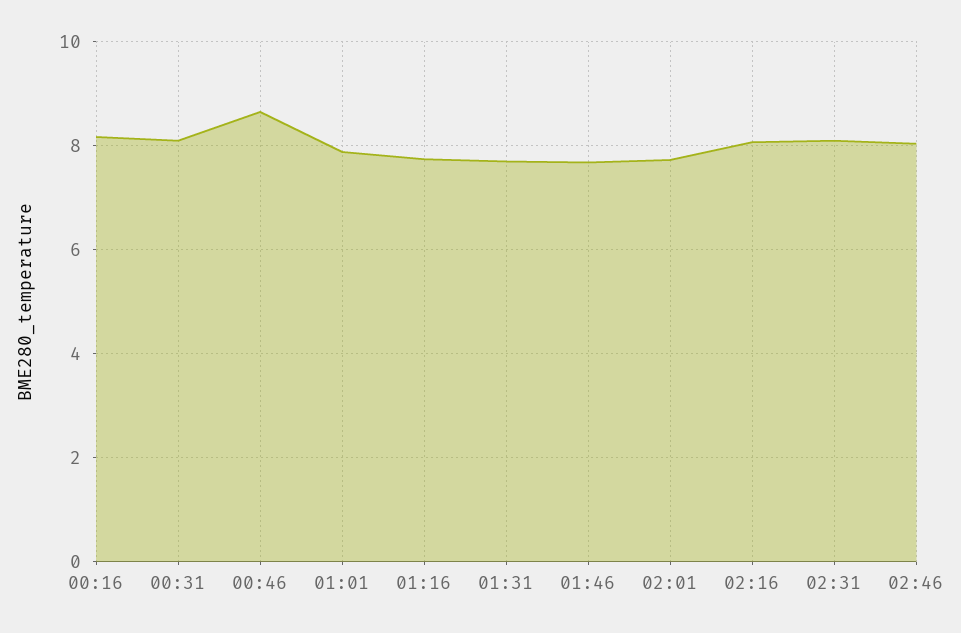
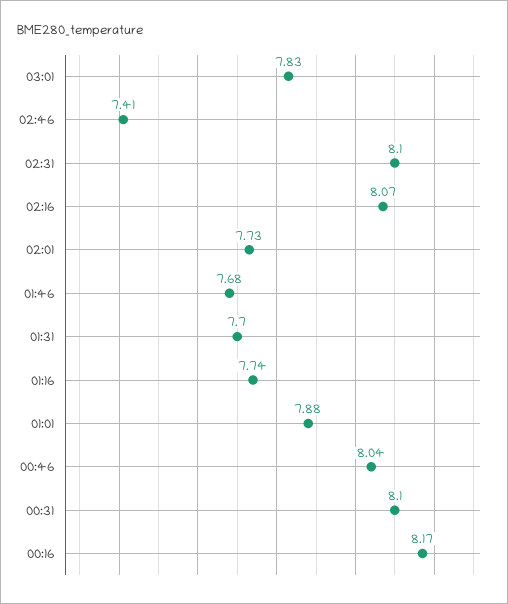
00:46: 8.6 -> 8.04
02:46: 8 -> 7.41
03:01: none -> 7.83

